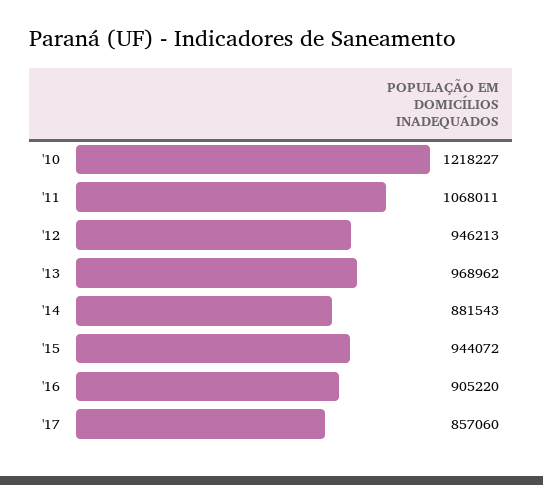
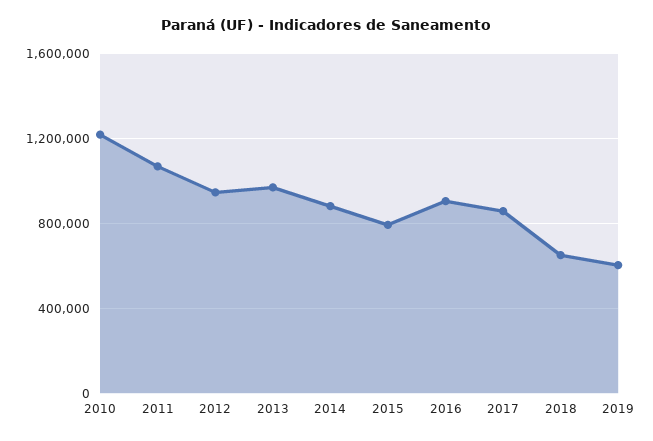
'15: 944072 -> 800000
2018: none -> 650000
2019: none -> 600000

